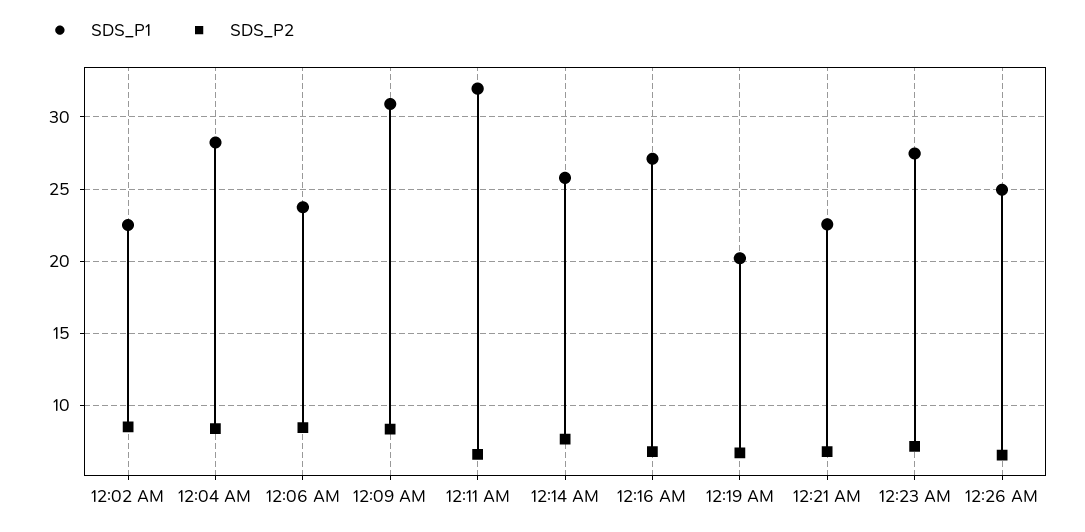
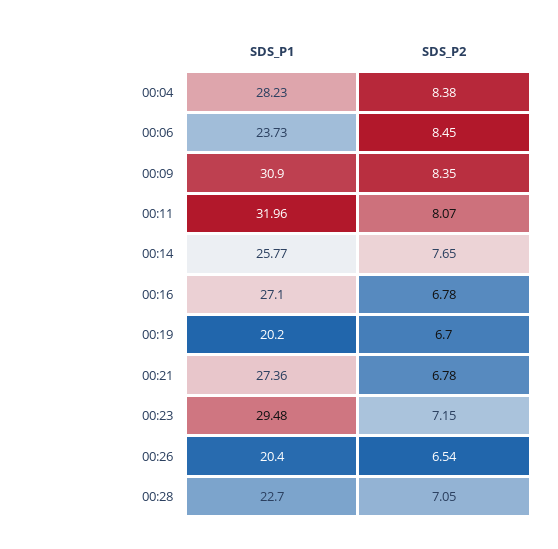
SDS_P1, 12:02 AM: 22.5 -> none
SDS_P2, 12:02 AM: 8.5 -> none
SDS_P2, 12:11 AM: 6.5 -> 8.07
SDS_P1, 12:21 AM: 22.5 -> 27.36
SDS_P1, 12:23 AM: 27.5 -> 29.48
SDS_P1, 12:26 AM: 25 -> 20.4
SDS_P1, 00:28: none -> 22.7
SDS_P2, 00:28: none -> 7.05

